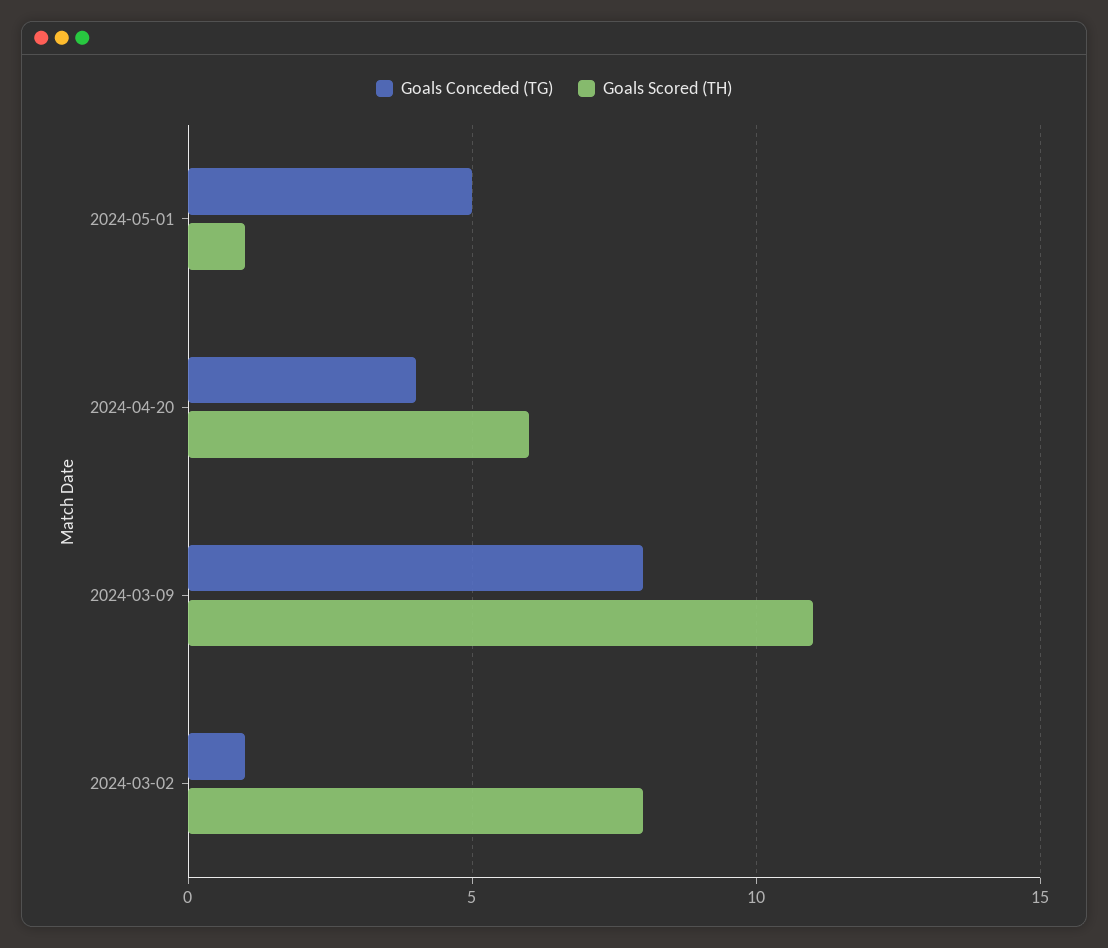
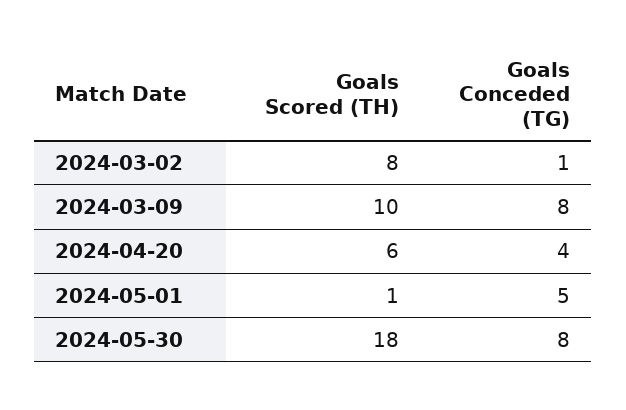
Goals Scored (TH), 2024-03-09: 11 -> 10
Goals Scored (TH), 2024-05-30: none -> 18
Goals Conceded (TG), 2024-05-30: none -> 8

